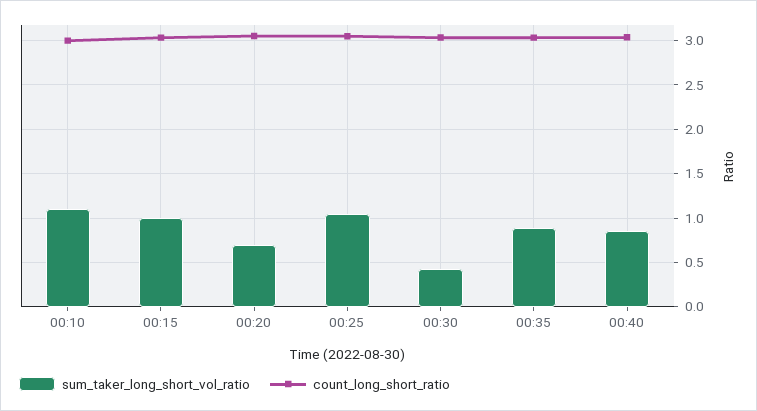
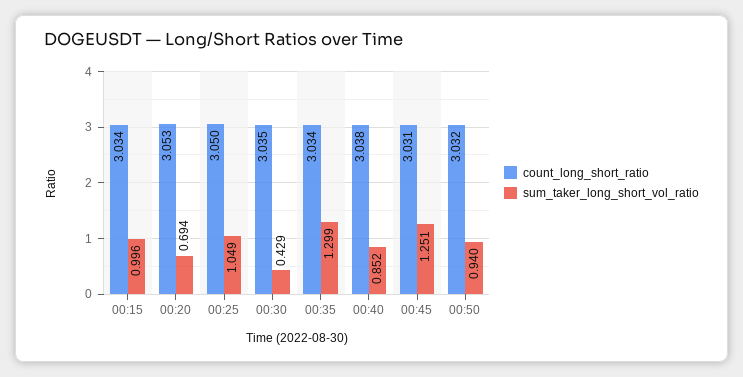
sum_taker_long_short_vol_ratio, 00:10: 1.1 -> none
count_long_short_ratio, 00:10: 3 -> none
sum_taker_long_short_vol_ratio, 00:35: 0.9 -> 1.299
count_long_short_ratio, 00:45: none -> 3.031
sum_taker_long_short_vol_ratio, 00:45: none -> 1.251
count_long_short_ratio, 00:50: none -> 3.032
sum_taker_long_short_vol_ratio, 00:50: none -> 0.94

